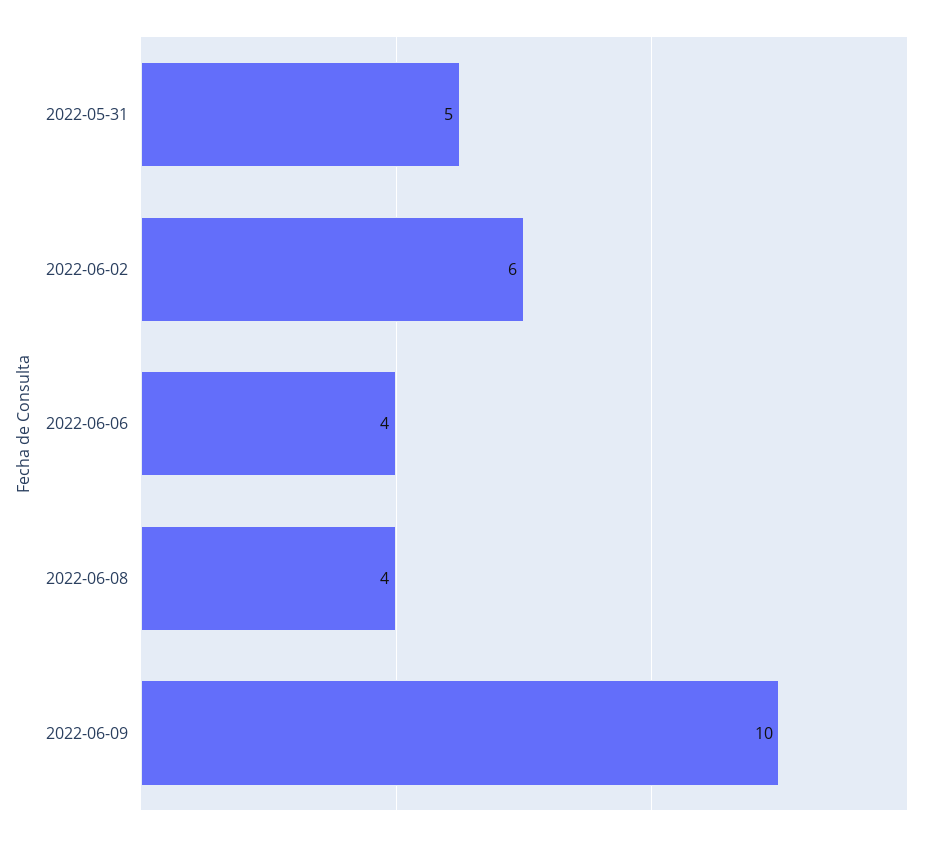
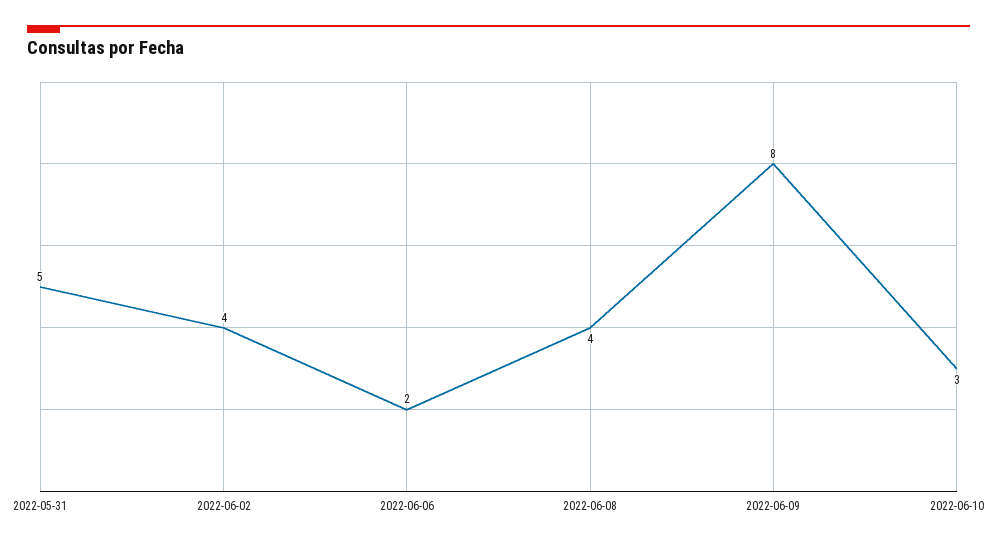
2022-06-02: 6 -> 4
2022-06-06: 4 -> 2
2022-06-09: 10 -> 8
2022-06-10: none -> 3

